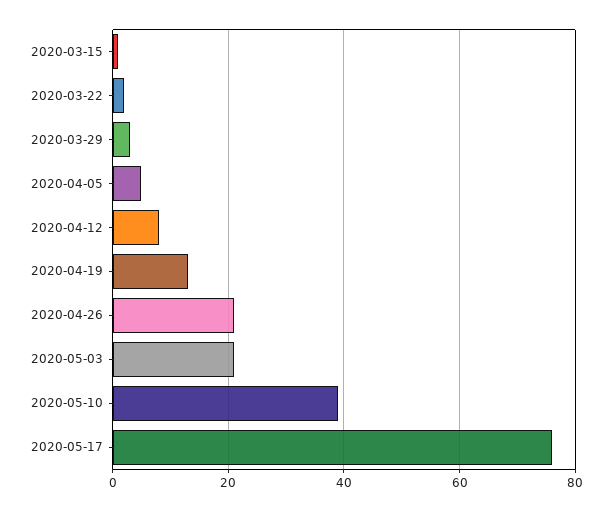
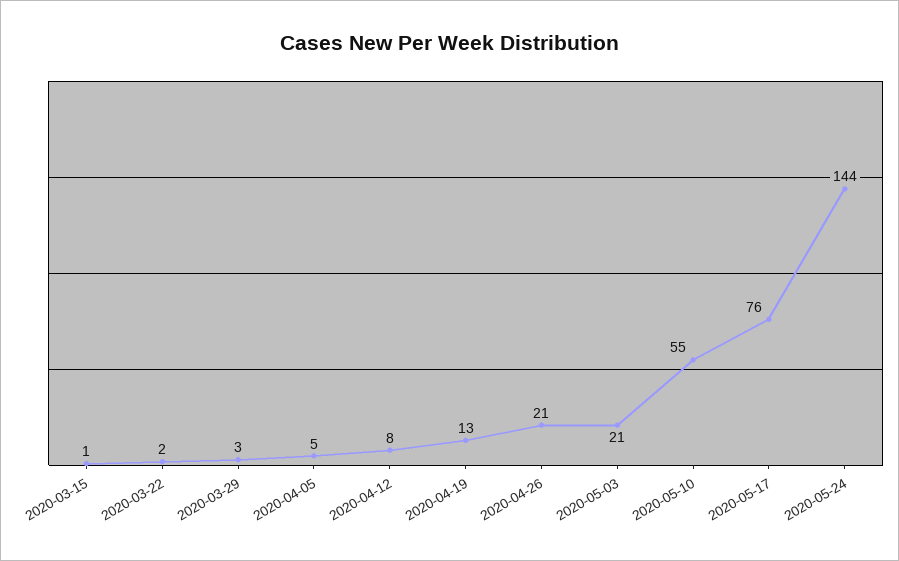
2020-05-10: 40 -> 55
2020-05-24: none -> 144

